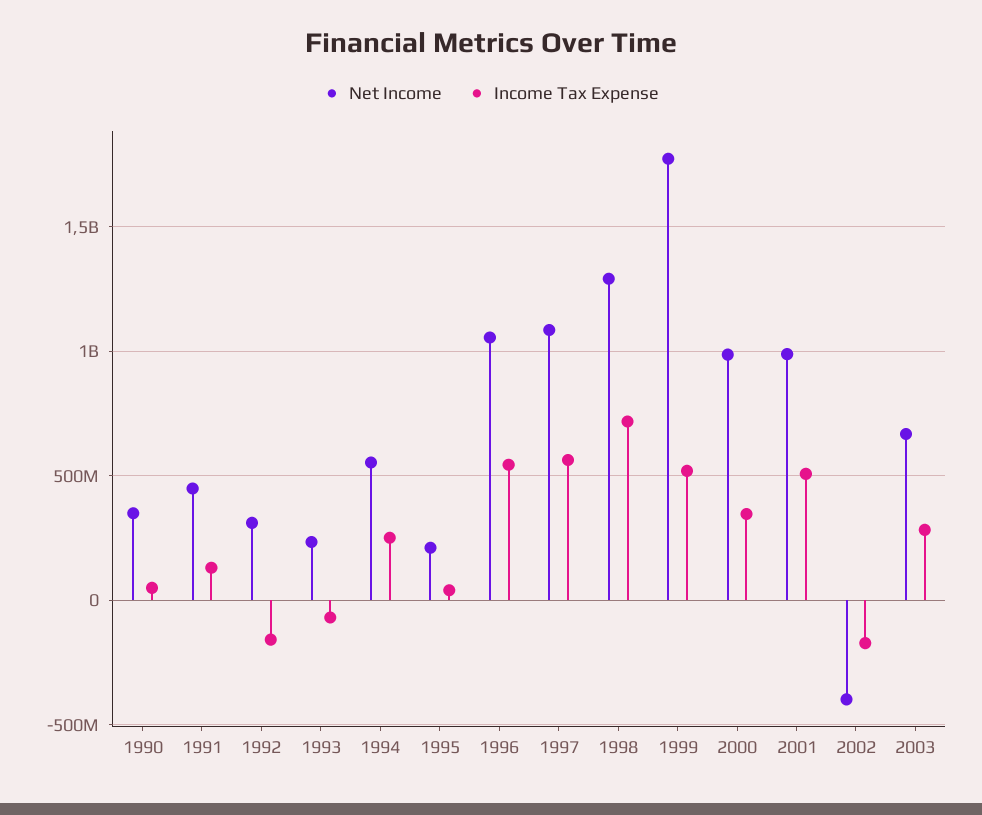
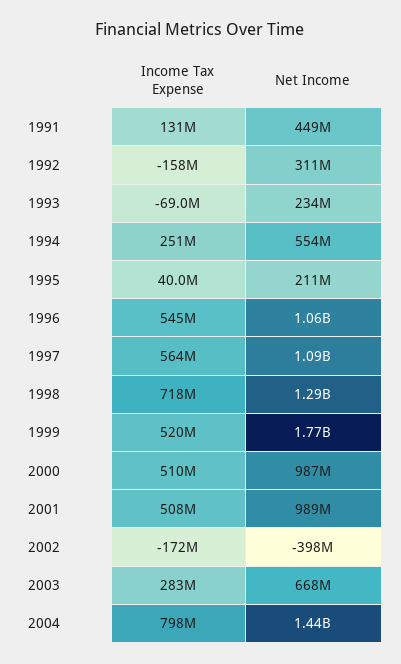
Net Income, 1990: 350000000 -> none
Income Tax Expense, 1990: 50000000 -> none
Income Tax Expense, 2000: 350000000 -> 510000000
Income Tax Expense, 2004: none -> 798000000
Net Income, 2004: none -> 1440000000

